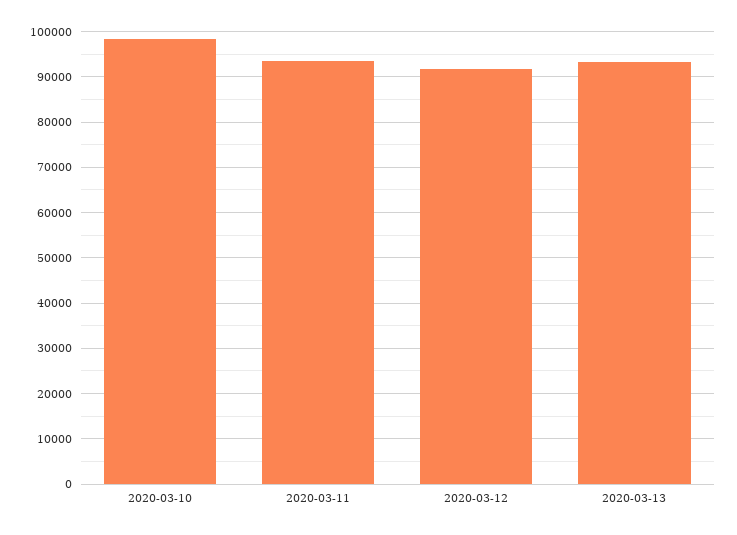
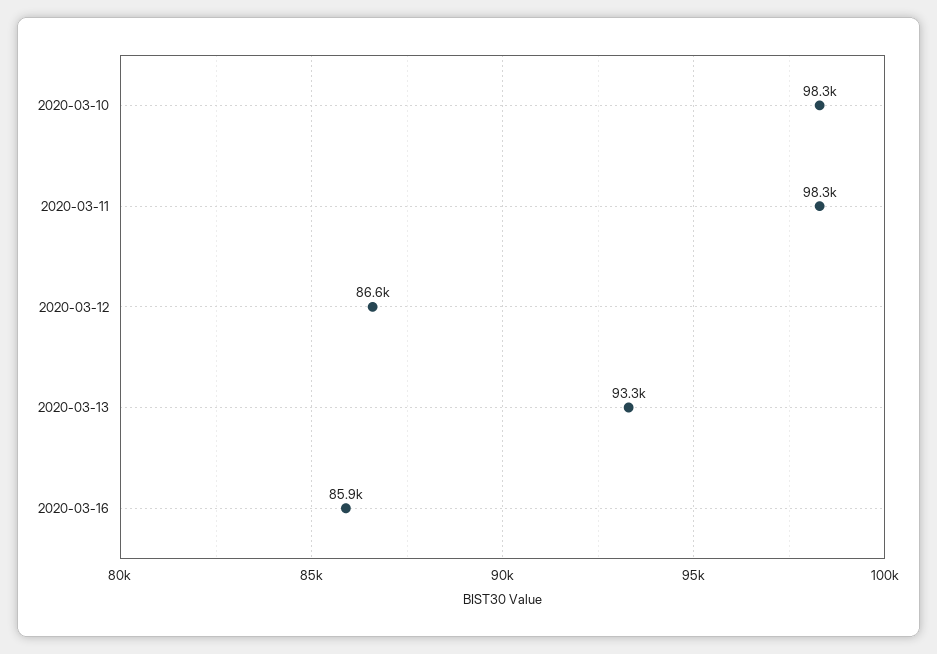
2020-03-11: 94000 -> 98300
2020-03-12: 92000 -> 86600
2020-03-16: none -> 85900

